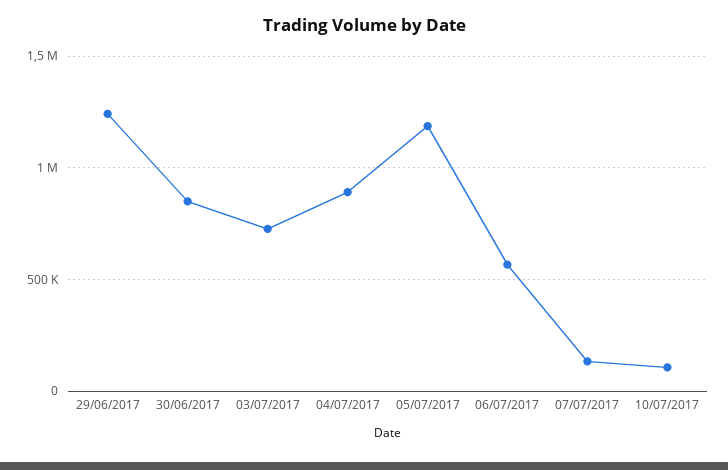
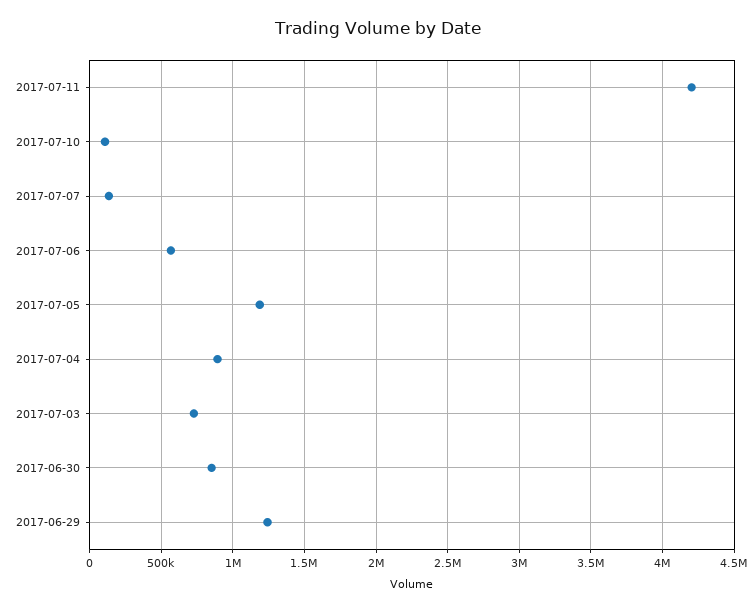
2017-07-11: none -> 4200000

